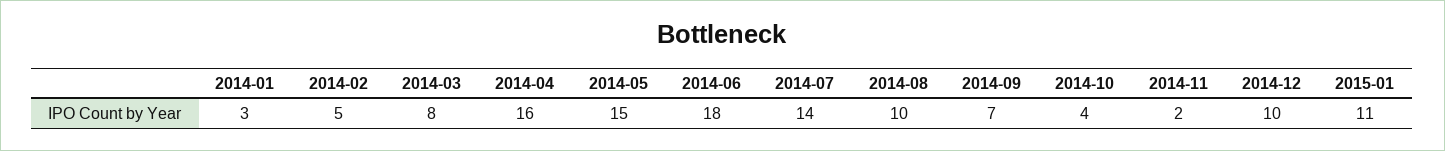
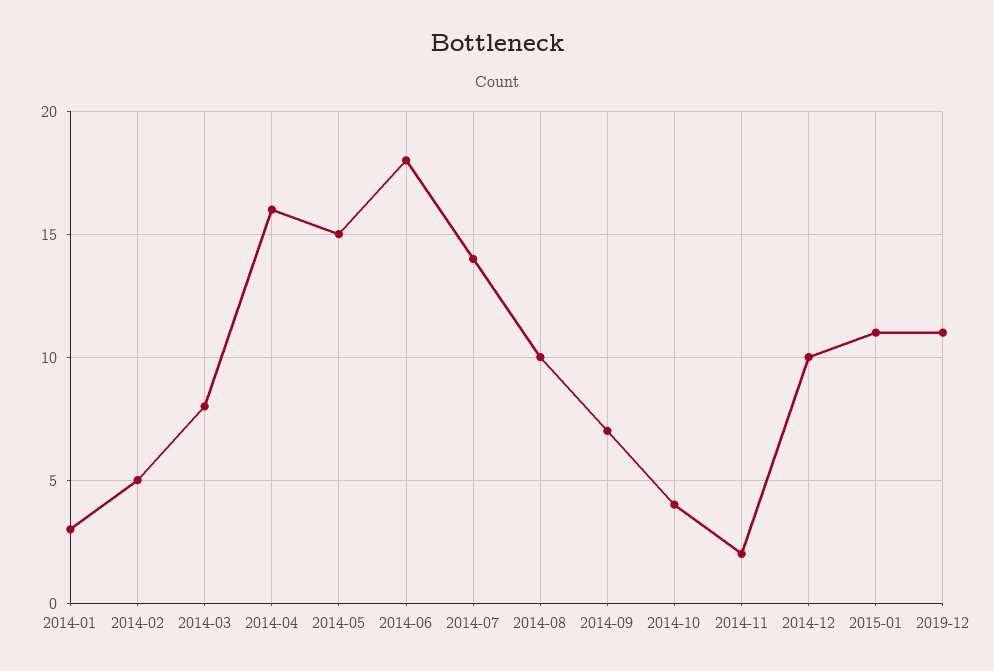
2019-12: none -> 11

